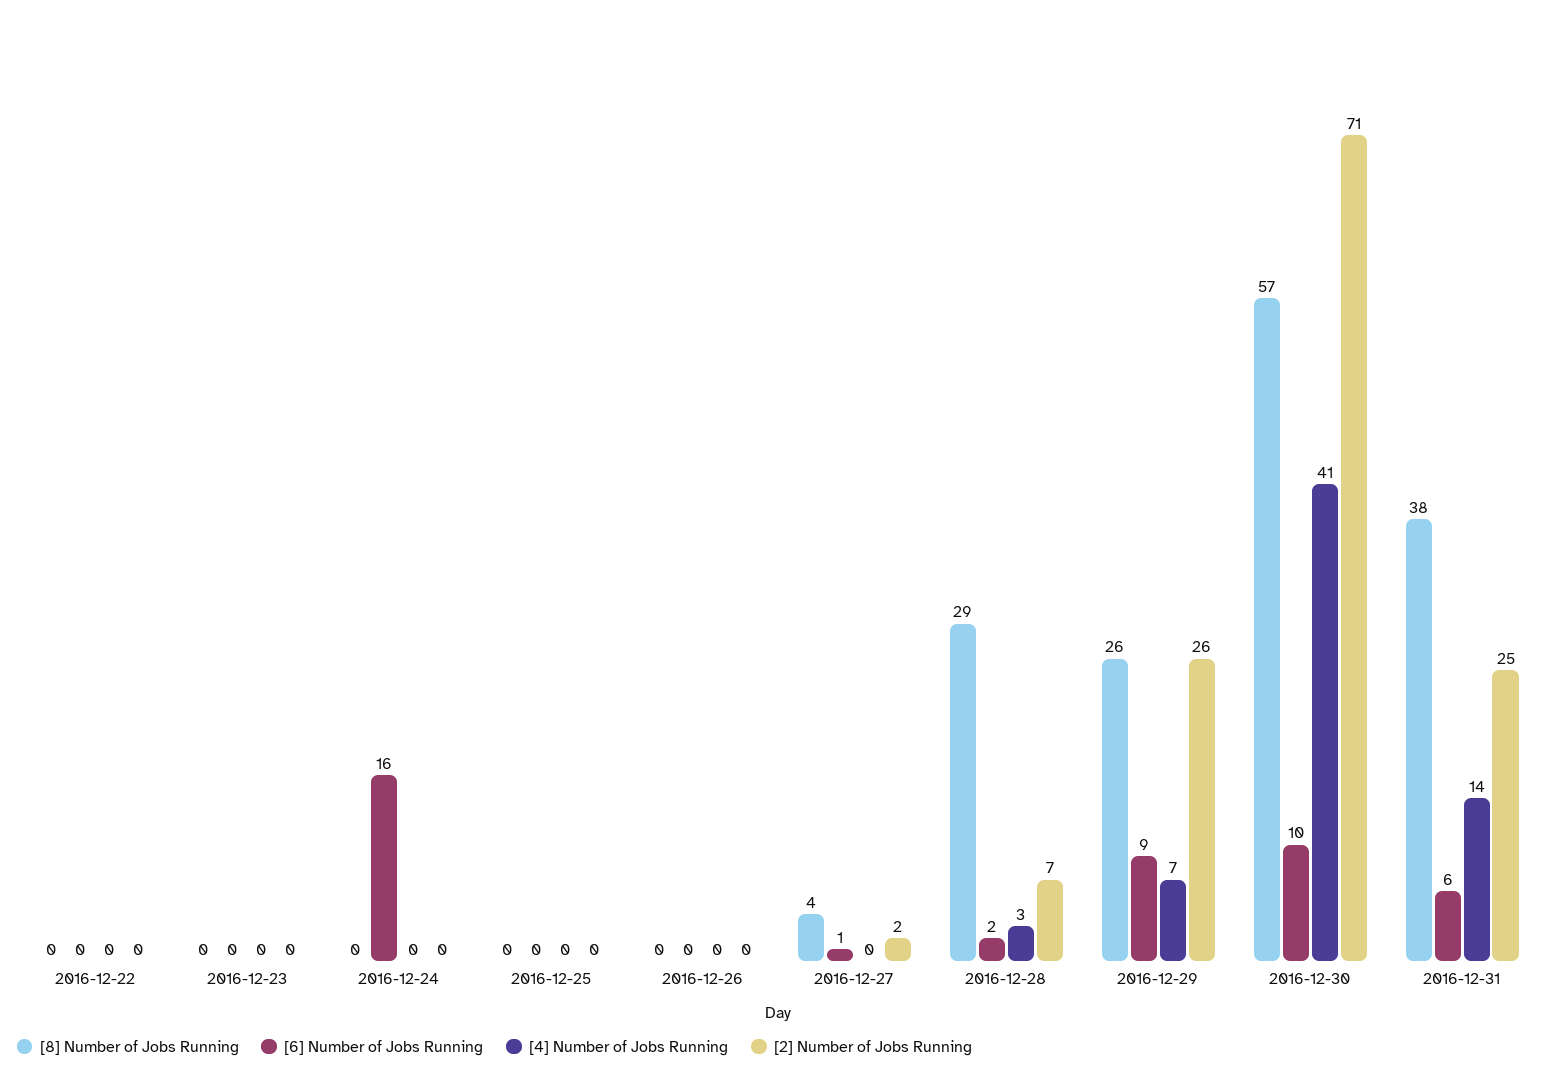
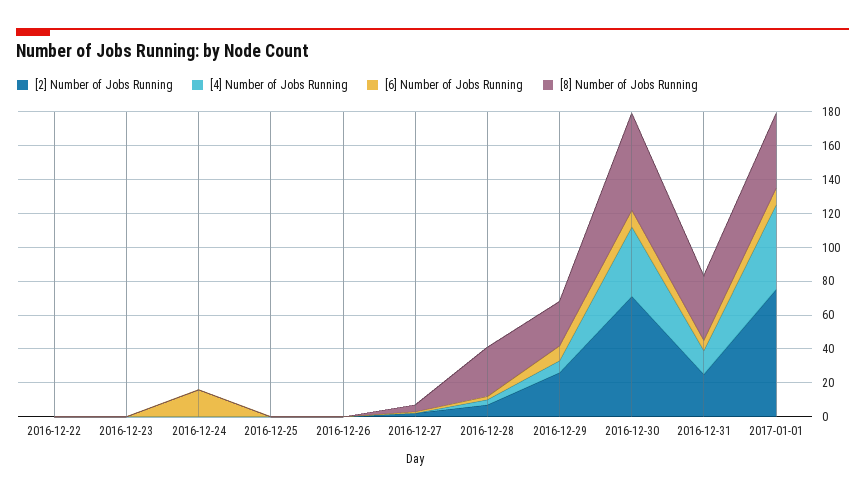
[2] Number of Jobs Running, 2017-01-01: none -> 75
[4] Number of Jobs Running, 2017-01-01: none -> 50
[6] Number of Jobs Running, 2017-01-01: none -> 10
[8] Number of Jobs Running, 2017-01-01: none -> 45

